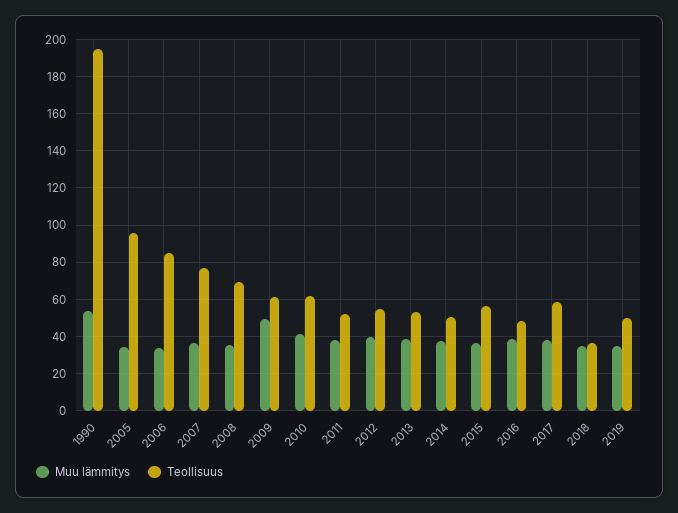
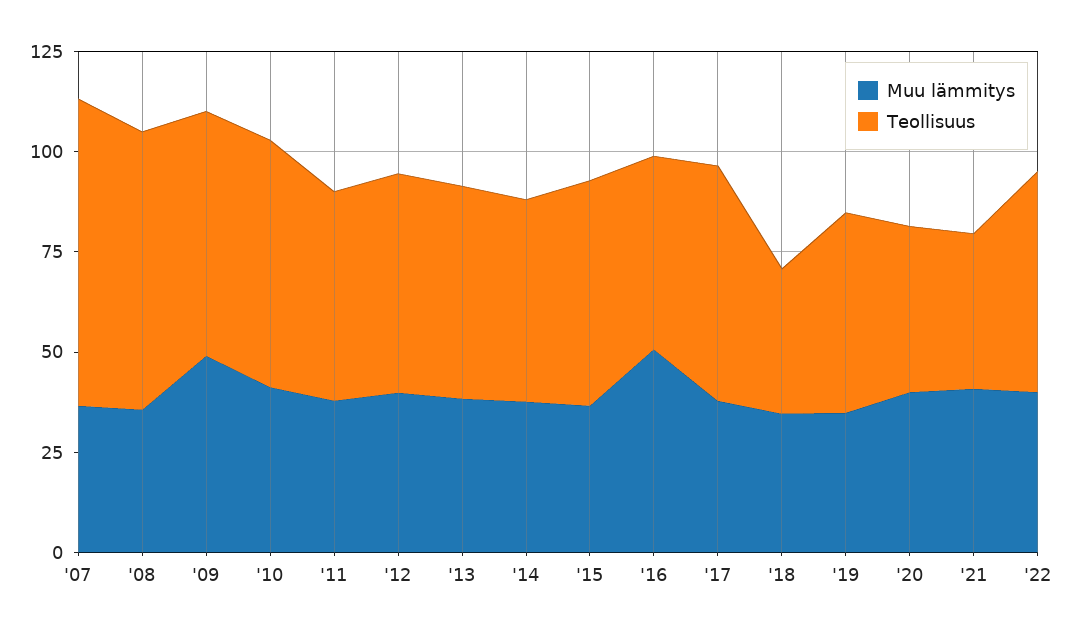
Muu lämmitys, 1990: 55 -> none
Teollisuus, 1990: 195 -> none
Muu lämmitys, 2005: 35 -> none
Teollisuus, 2005: 95 -> none
Muu lämmitys, 2006: 35 -> none
Teollisuus, 2006: 85 -> none
Muu lämmitys, 2016: 40 -> 50
Muu lämmitys, '20: none -> 40
Teollisuus, '20: none -> 40
Muu lämmitys, '21: none -> 40
Teollisuus, '21: none -> 40
Muu lämmitys, '22: none -> 40
Teollisuus, '22: none -> 55

